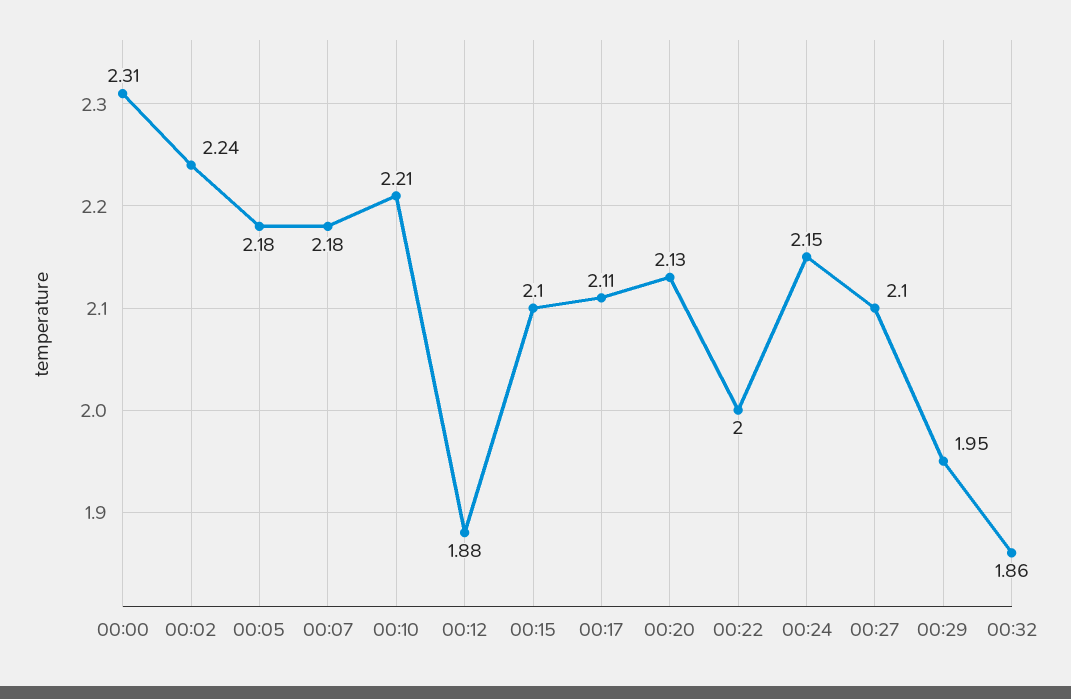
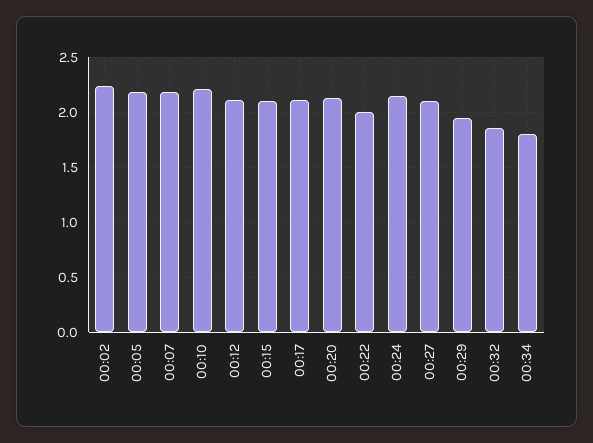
00:00: 2.31 -> none
00:12: 1.88 -> 2.1
00:34: none -> 1.8

